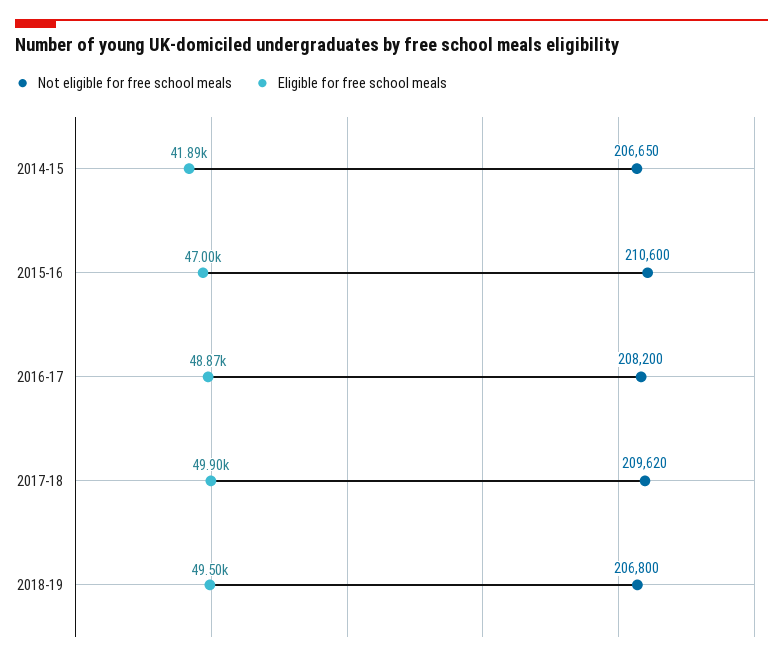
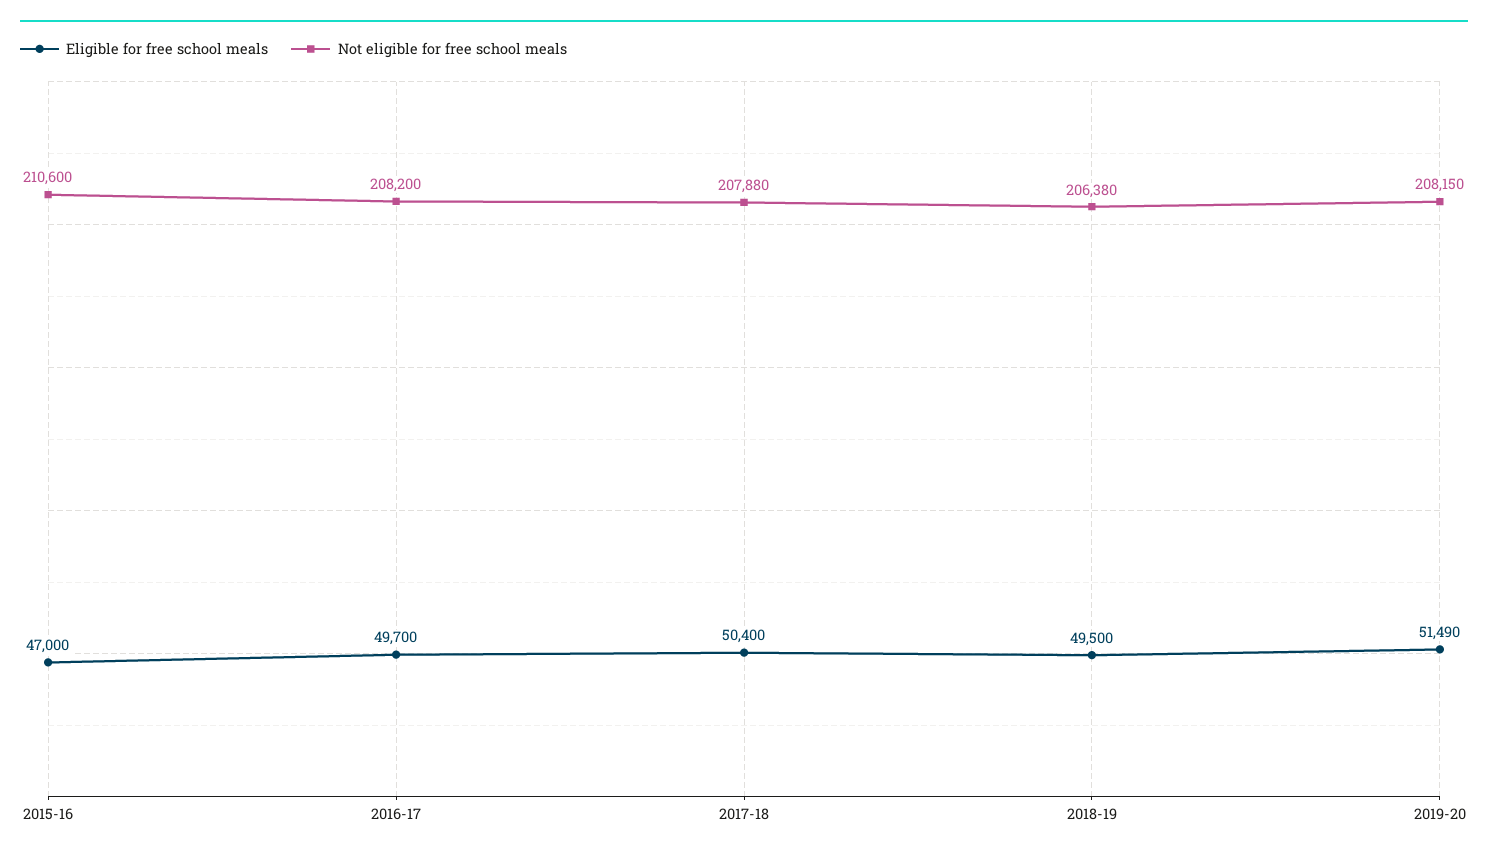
Not eligible for free school meals, 2014-15: 206650 -> none
Eligible for free school meals, 2014-15: 41890 -> none
Eligible for free school meals, 2016-17: 48870 -> 49700
Not eligible for free school meals, 2017-18: 209620 -> 207880
Eligible for free school meals, 2017-18: 49900 -> 50400
Not eligible for free school meals, 2018-19: 206800 -> 206380
Eligible for free school meals, 2019-20: none -> 51490
Not eligible for free school meals, 2019-20: none -> 208150

